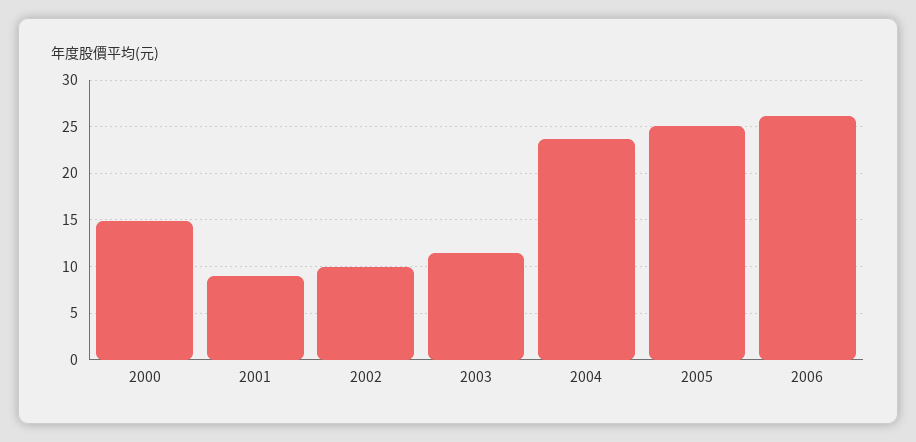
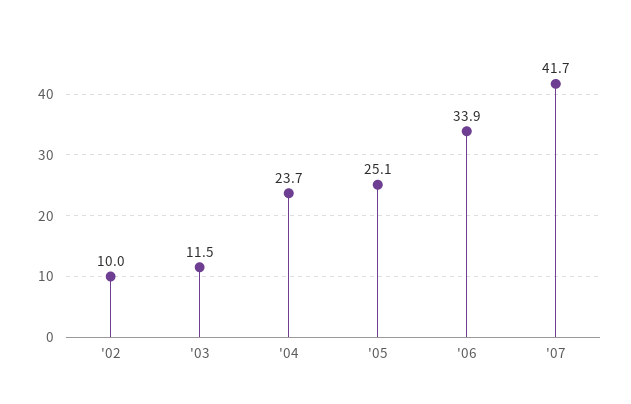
2000: 15 -> none
2001: 9 -> none
2006: 26 -> 33.9
'07: none -> 41.7

